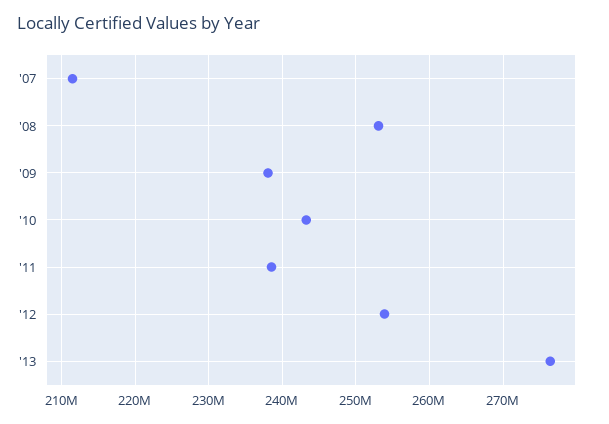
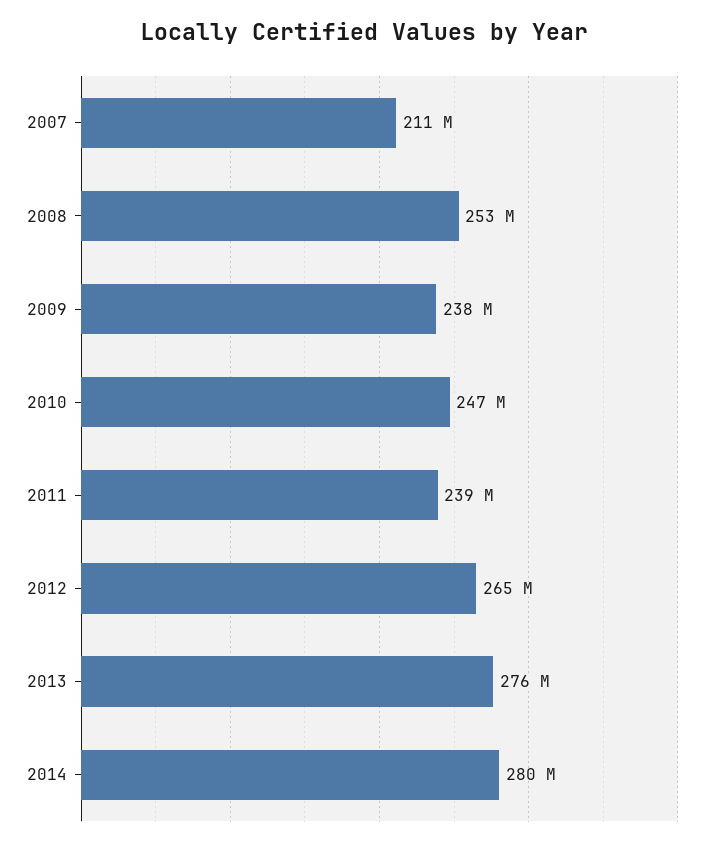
'10: 243000000 -> 247000000
'12: 254000000 -> 265000000
2014: none -> 280000000

